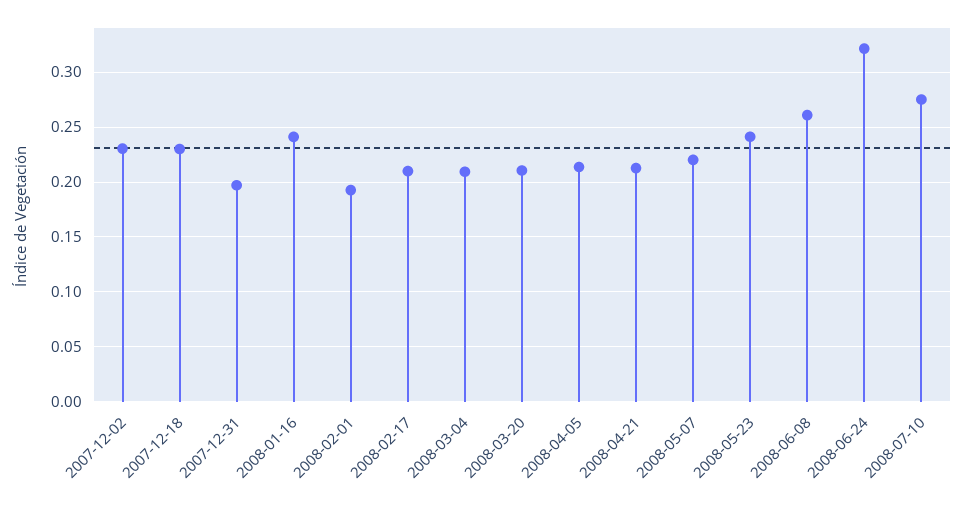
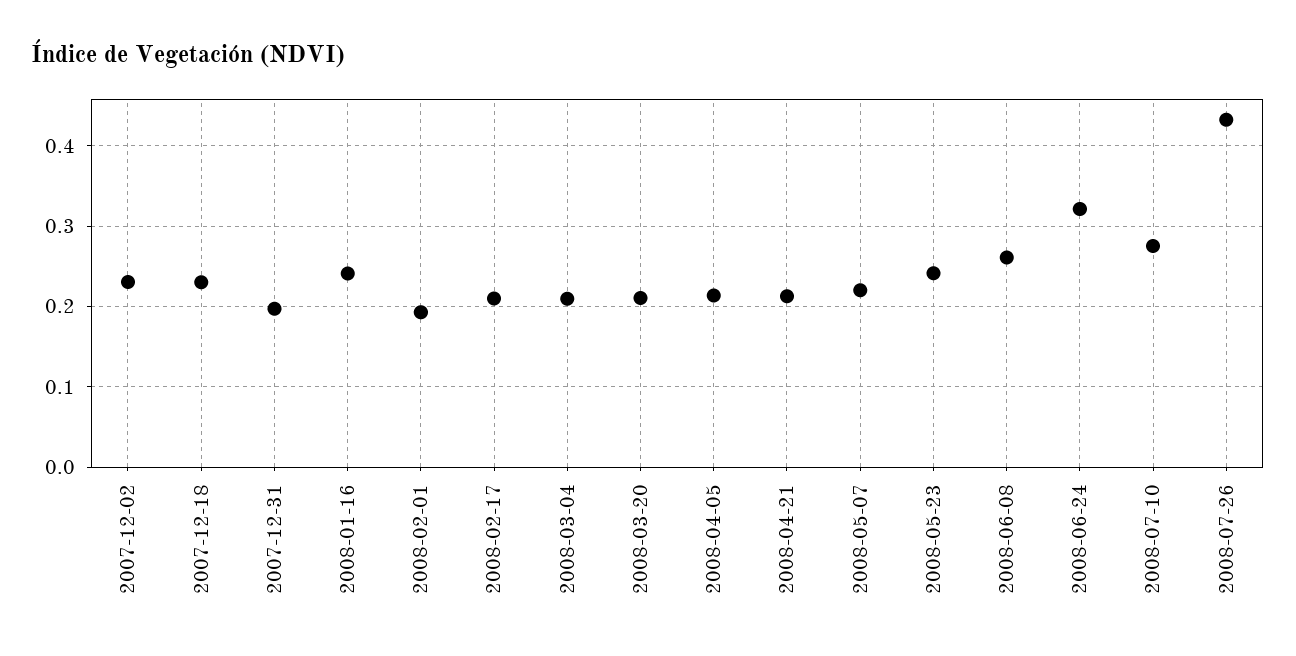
2008-07-26: none -> 0.43

